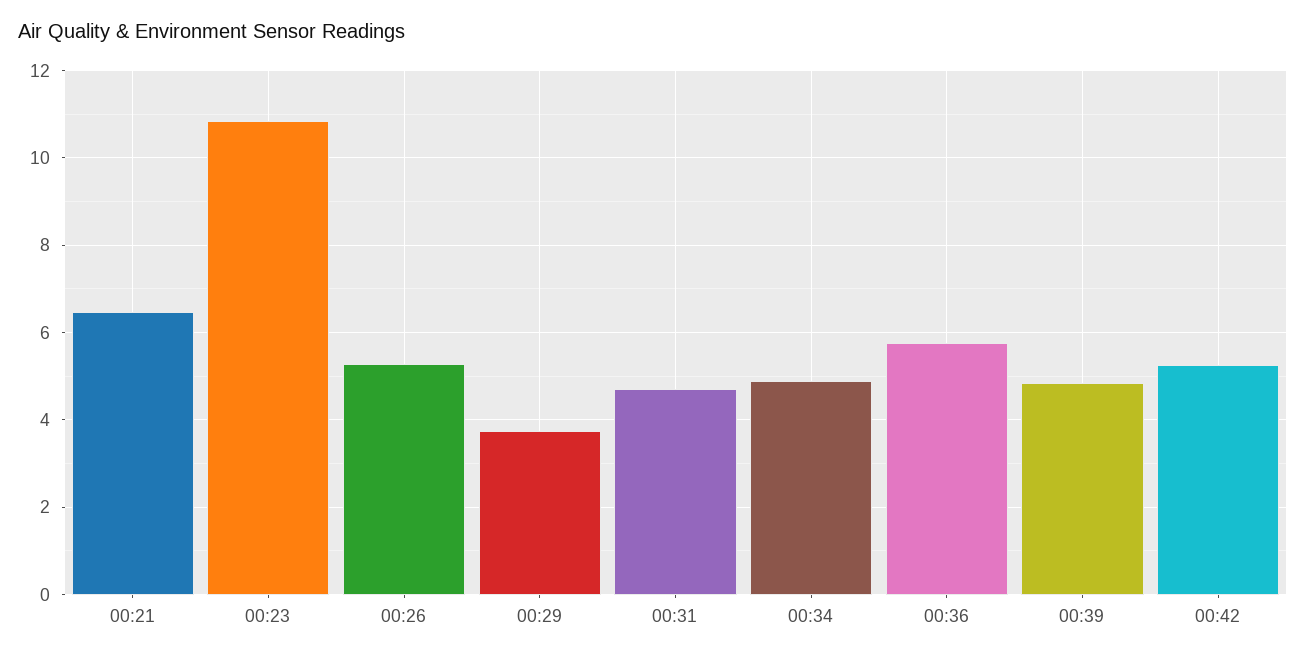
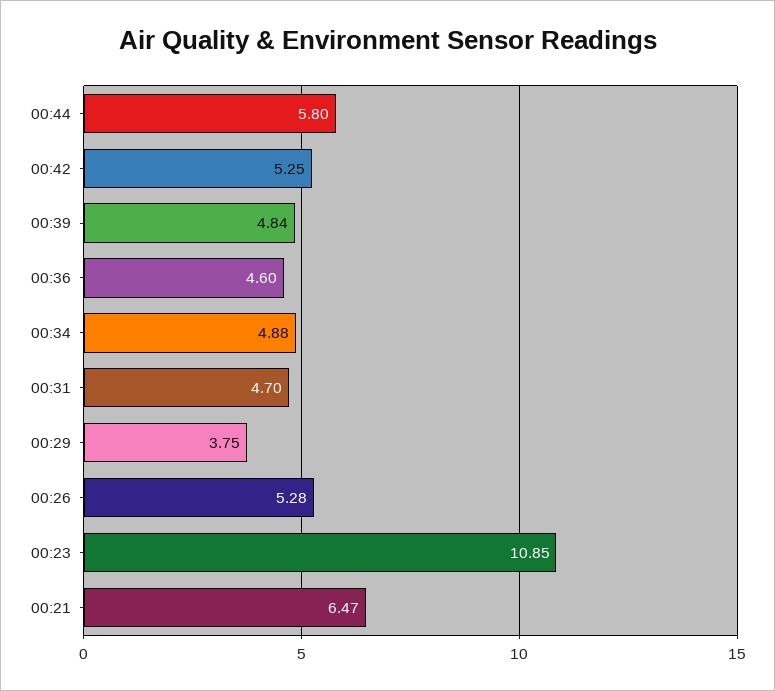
00:36: 5.8 -> 4.6
00:44: none -> 5.8

